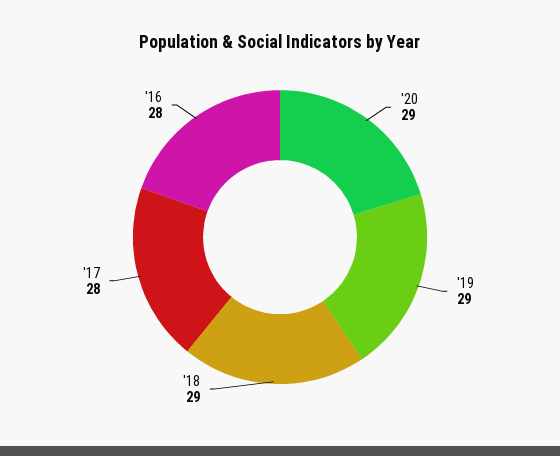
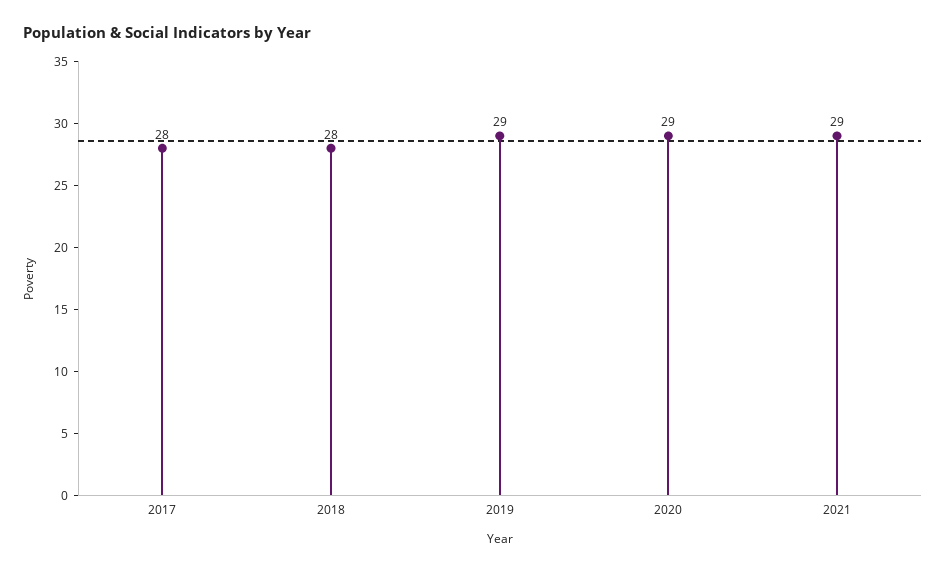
'18: 29 -> 28
'16: 28 -> none
2021: none -> 29

